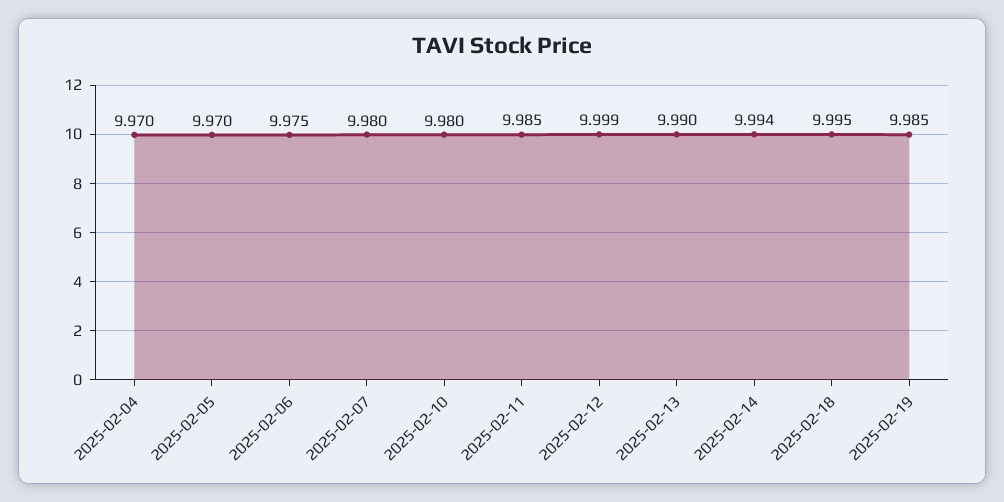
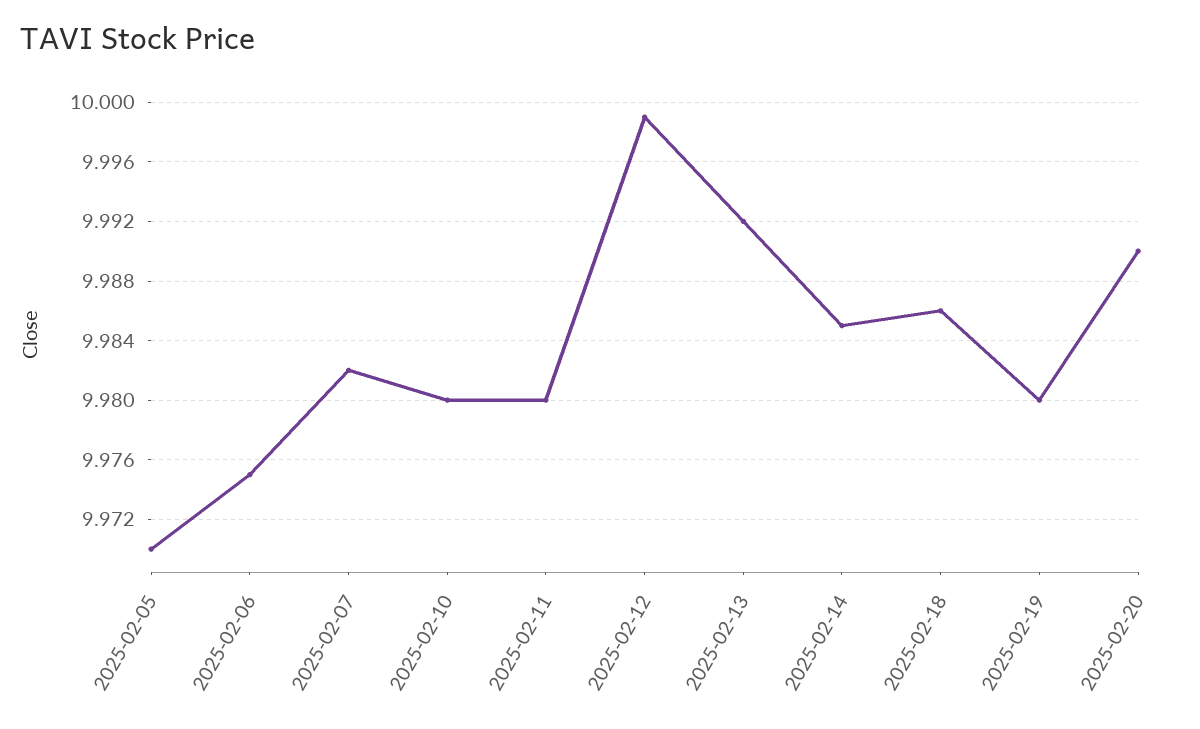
2025-02-04: 9.97 -> none
2025-02-07: 9.98 -> 9.982
2025-02-11: 9.985 -> 9.98
2025-02-13: 9.99 -> 9.992
2025-02-14: 9.994 -> 9.985
2025-02-18: 9.995 -> 9.986
2025-02-19: 9.985 -> 9.98
2025-02-20: none -> 9.99

